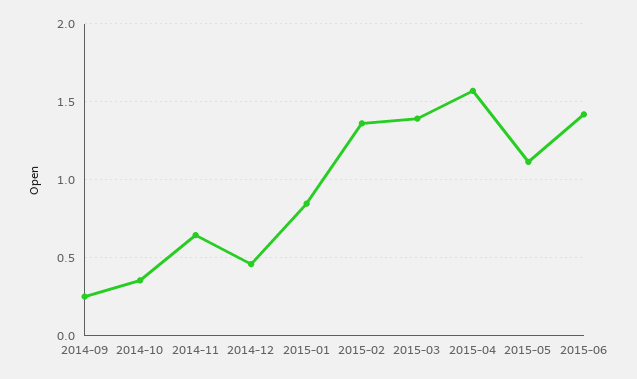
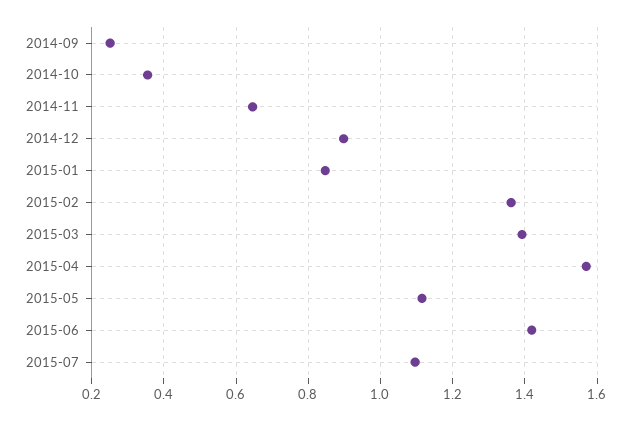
2014-12: 0.45 -> 0.9
2015-07: none -> 1.1

